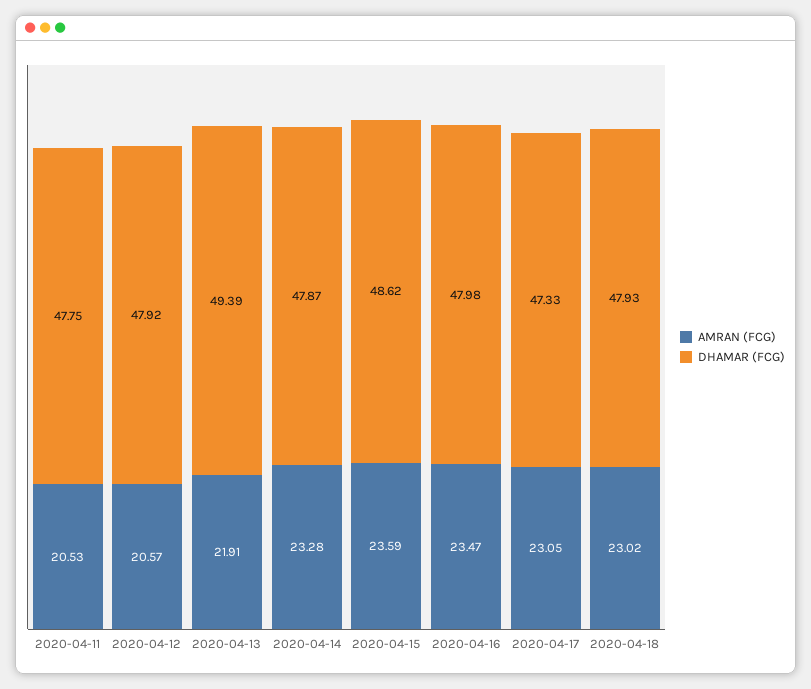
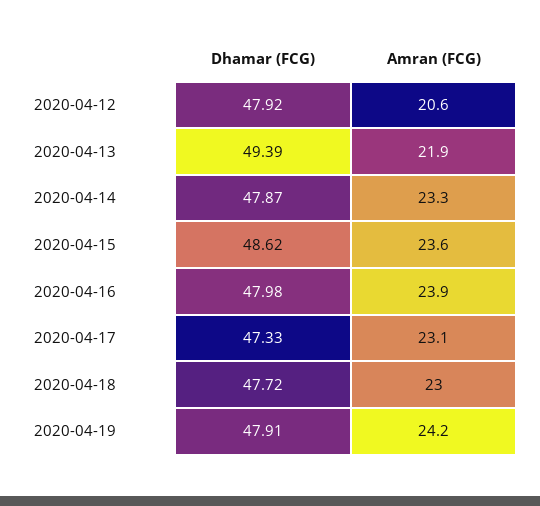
AMRAN (FCG), 2020-04-11: 20.53 -> none
DHAMAR (FCG), 2020-04-11: 47.75 -> none
AMRAN (FCG), 2020-04-16: 23.47 -> 23.9
DHAMAR (FCG), 2020-04-18: 47.93 -> 47.72
DHAMAR (FCG), 2020-04-19: none -> 47.91
AMRAN (FCG), 2020-04-19: none -> 24.2

